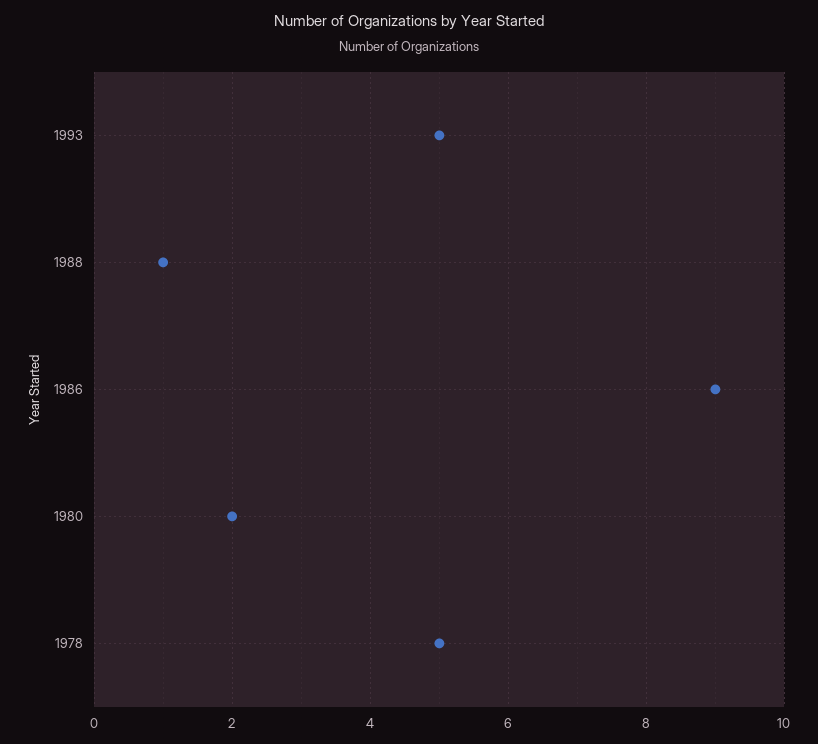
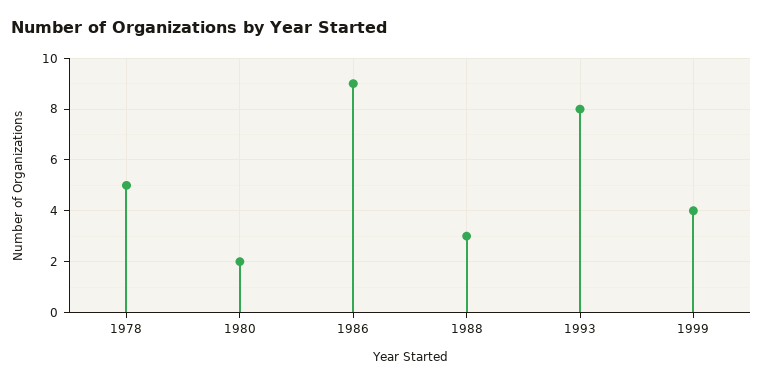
1993: 5 -> 8
1988: 1 -> 3
1999: none -> 4

